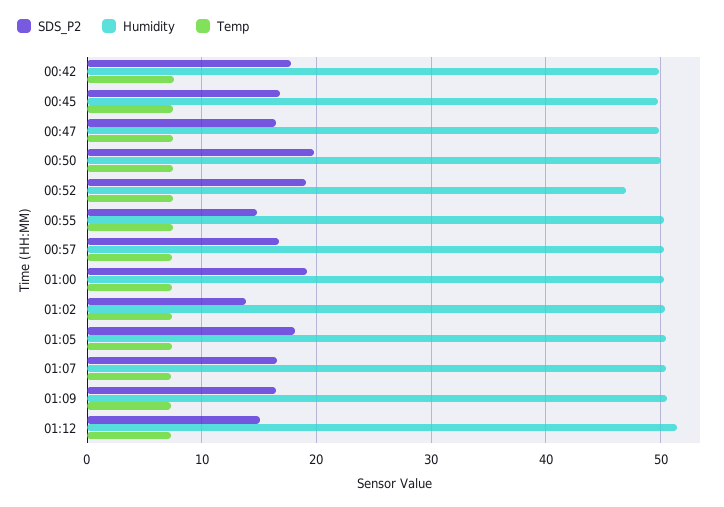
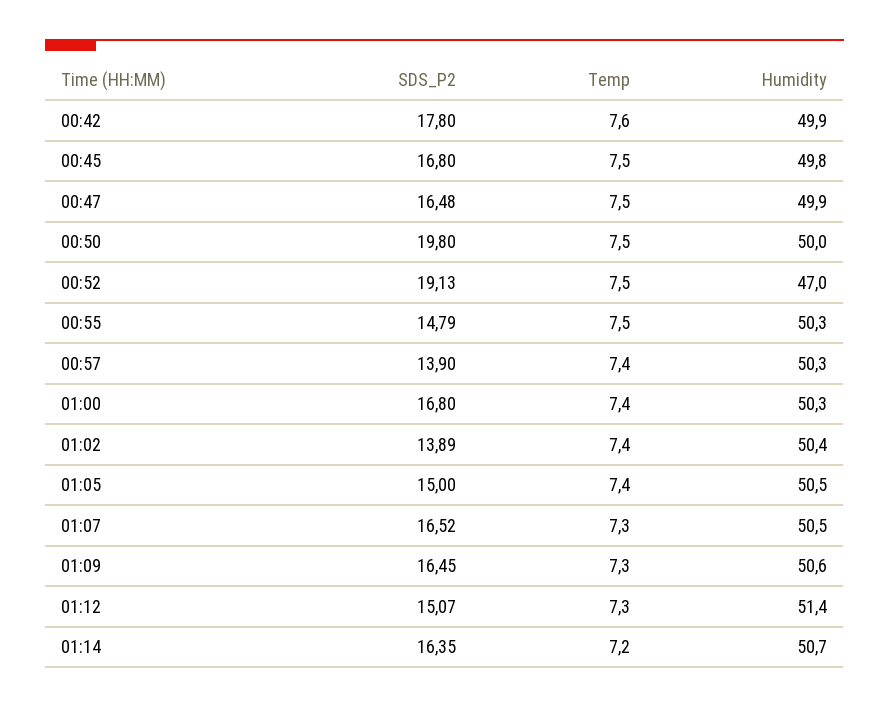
SDS_P2, 00:57: 17 -> 13.9
SDS_P2, 01:00: 19 -> 16.8
SDS_P2, 01:05: 18 -> 15
SDS_P2, 01:14: none -> 16.35
Temp, 01:14: none -> 7.2
Humidity, 01:14: none -> 50.7

